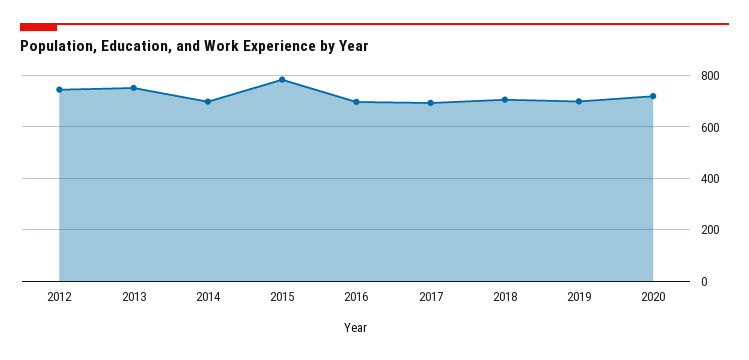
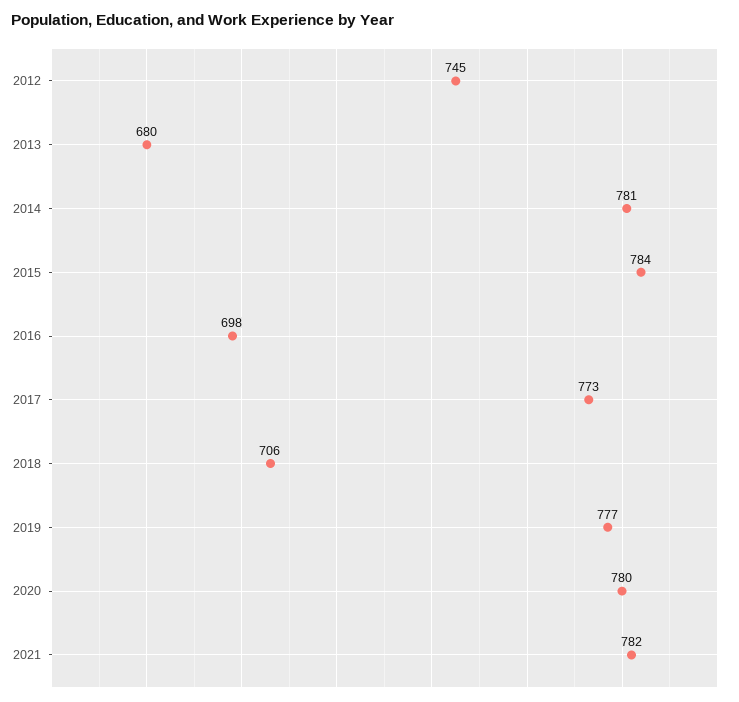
2013: 750 -> 680
2014: 700 -> 781
2017: 700 -> 773
2019: 700 -> 777
2020: 725 -> 780
2021: none -> 782

